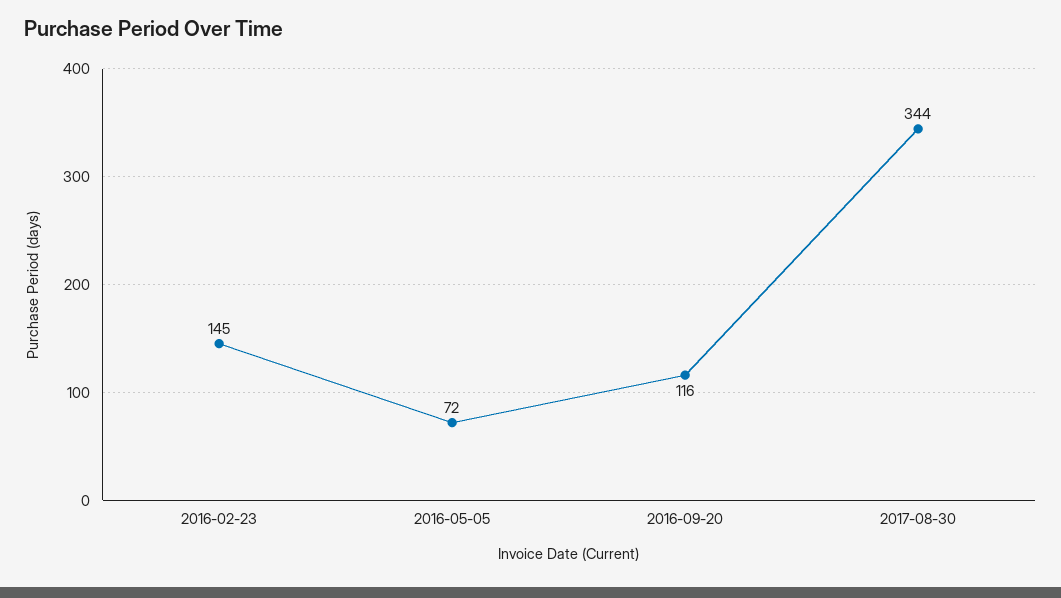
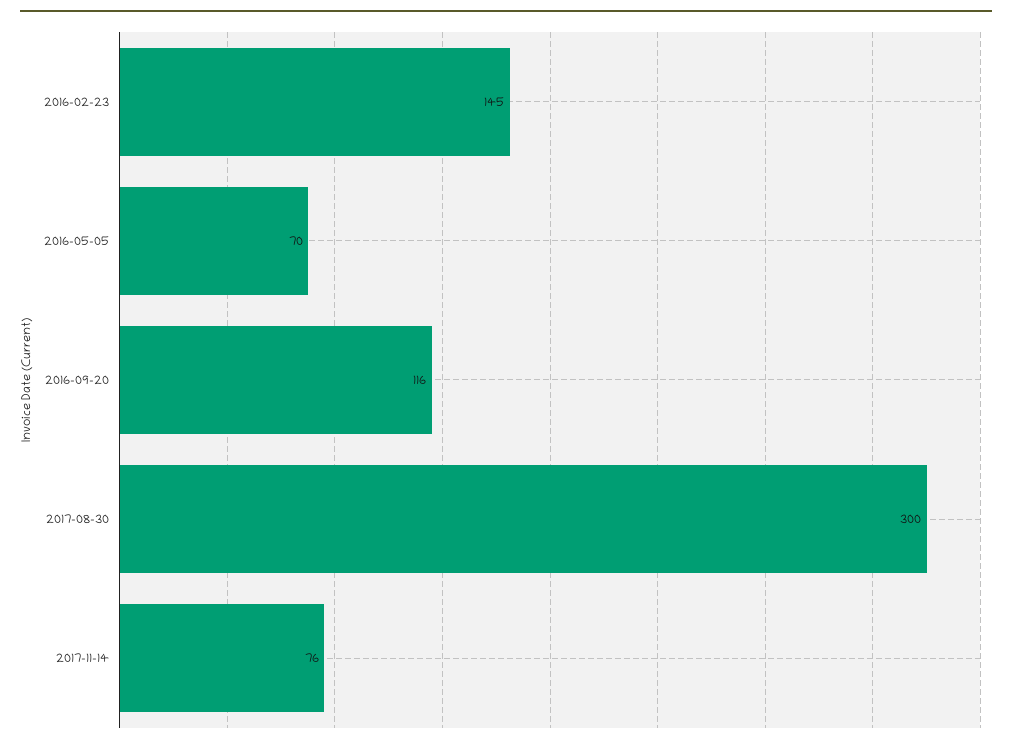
2016-05-05: 72 -> 70
2017-08-30: 344 -> 300
2017-11-14: none -> 76

